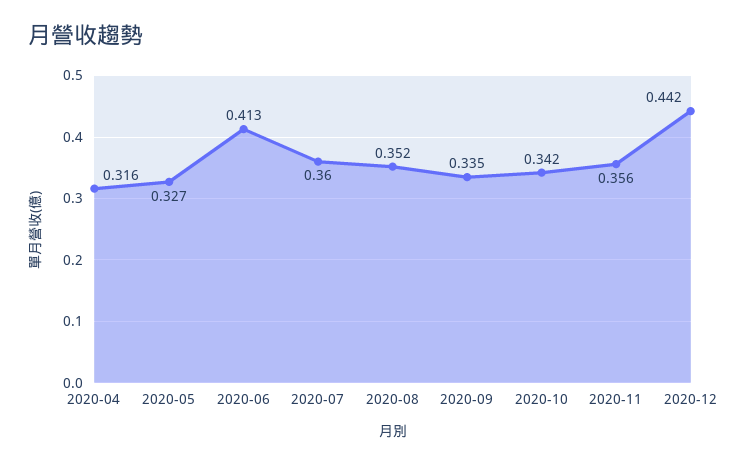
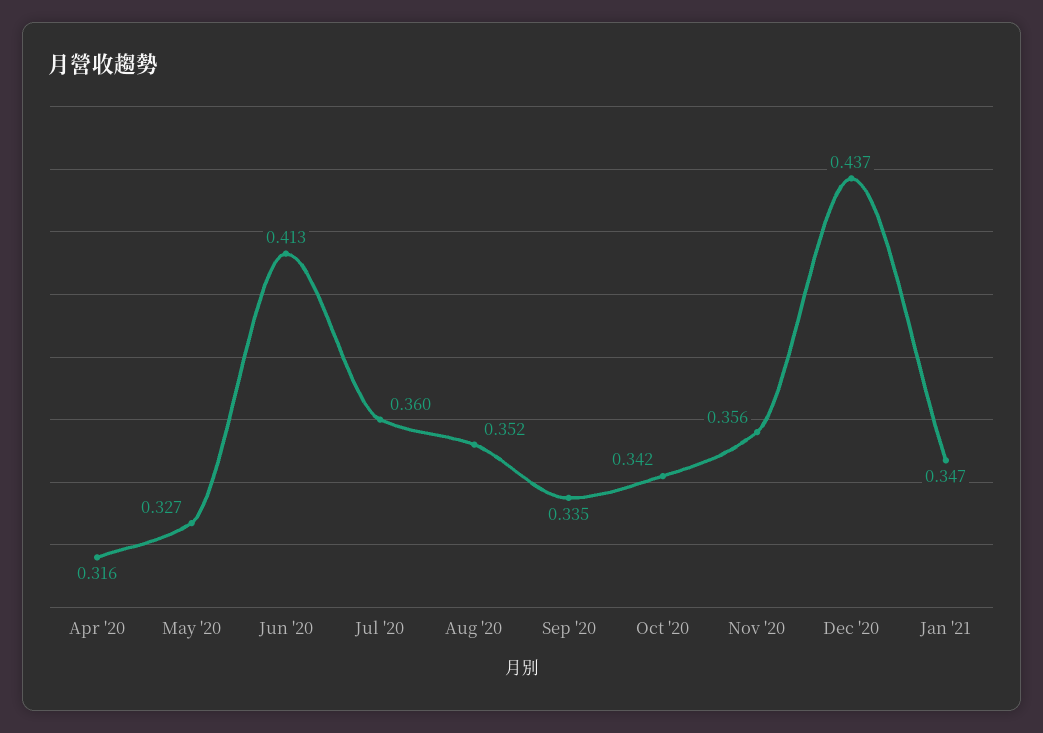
2020-12: 0.442 -> 0.437
Jan '21: none -> 0.347

